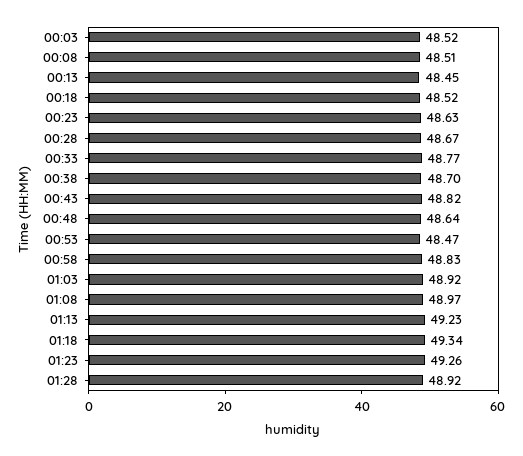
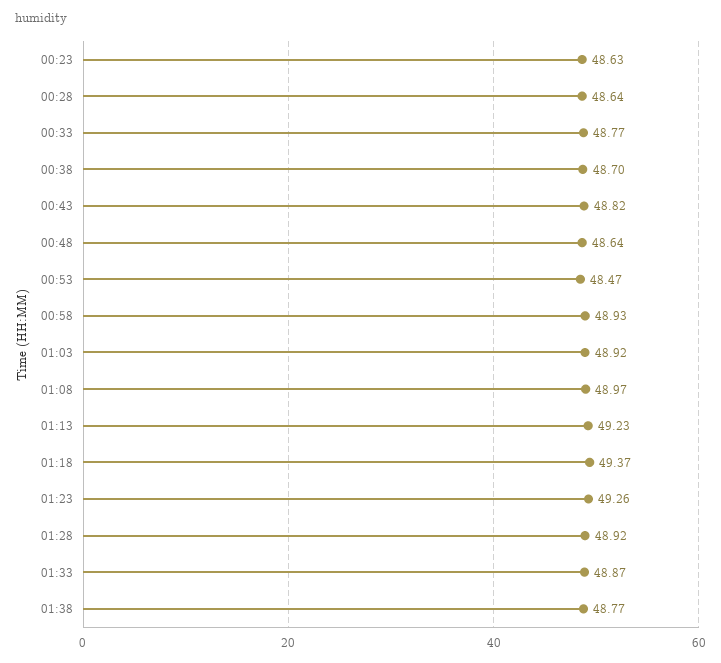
00:03: 48.52 -> none
00:08: 48.51 -> none
00:13: 48.45 -> none
00:18: 48.52 -> none
00:28: 48.67 -> 48.64
00:58: 48.83 -> 48.93
01:18: 49.34 -> 49.37
01:33: none -> 48.87
01:38: none -> 48.77

